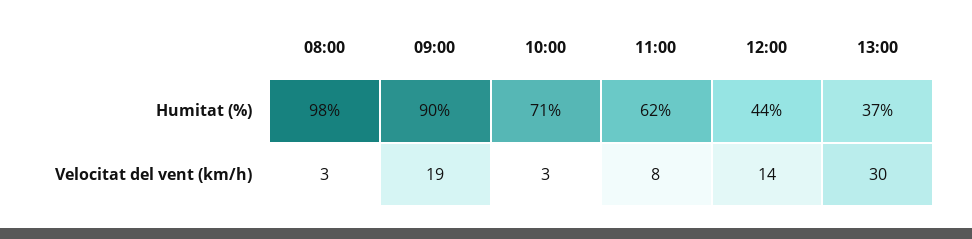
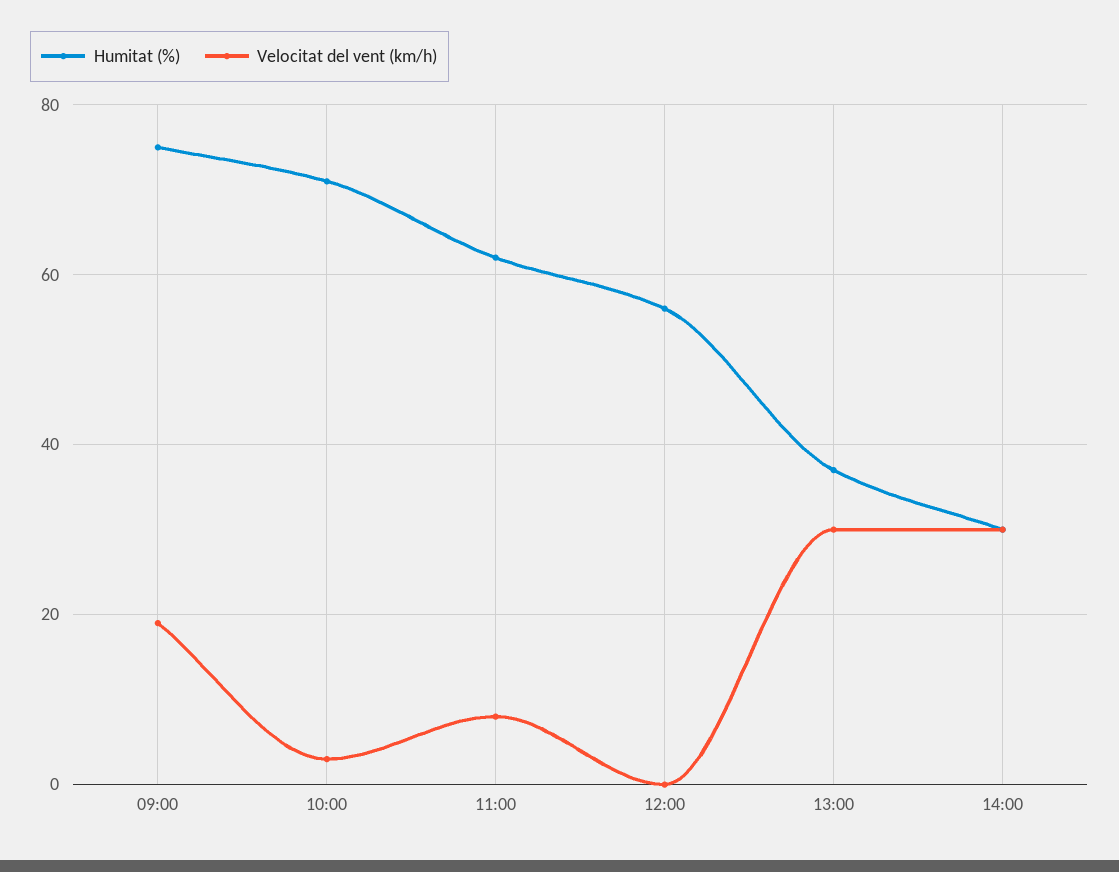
Humitat (%), 08:00: 98 -> none
Humitat (%), 09:00: 90 -> 75
Humitat (%), 12:00: 44 -> 55
Velocitat del vent (km/h), 08:00: 3 -> none
Velocitat del vent (km/h), 12:00: 14 -> 0
Humitat (%), 14:00: none -> 30
Velocitat del vent (km/h), 14:00: none -> 30

